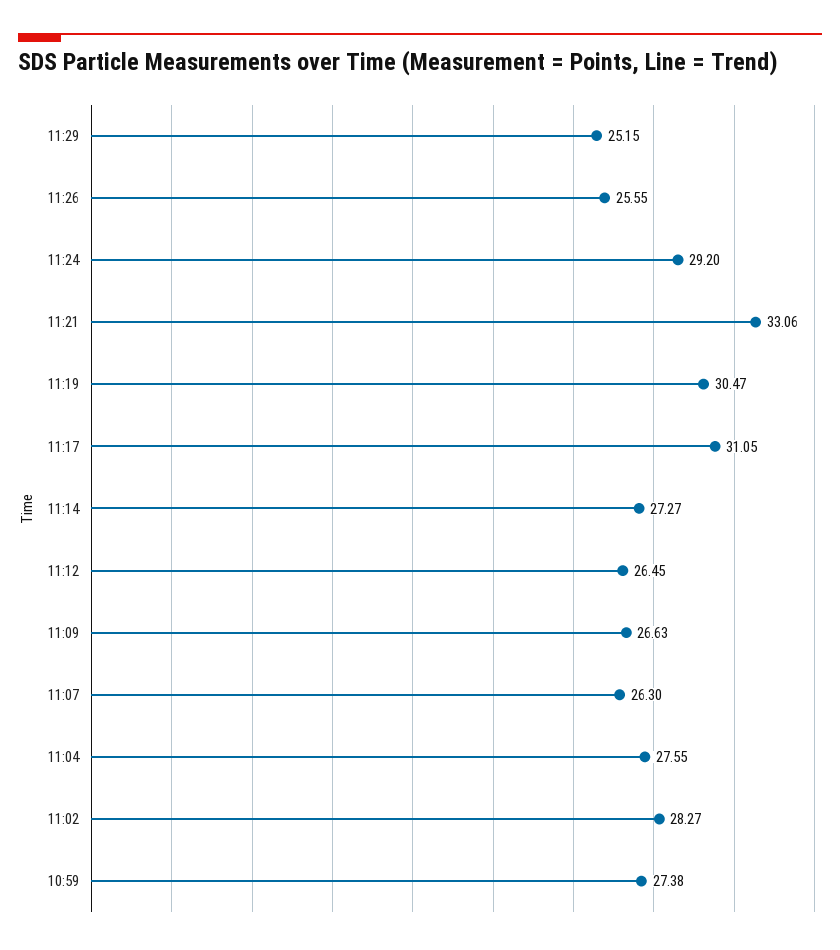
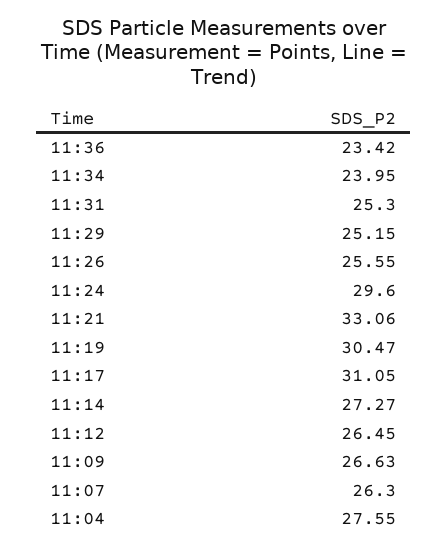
11:24: 29.2 -> 29.6
11:02: 28.27 -> none
10:59: 27.38 -> none
11:36: none -> 23.42
11:34: none -> 23.95
11:31: none -> 25.3

